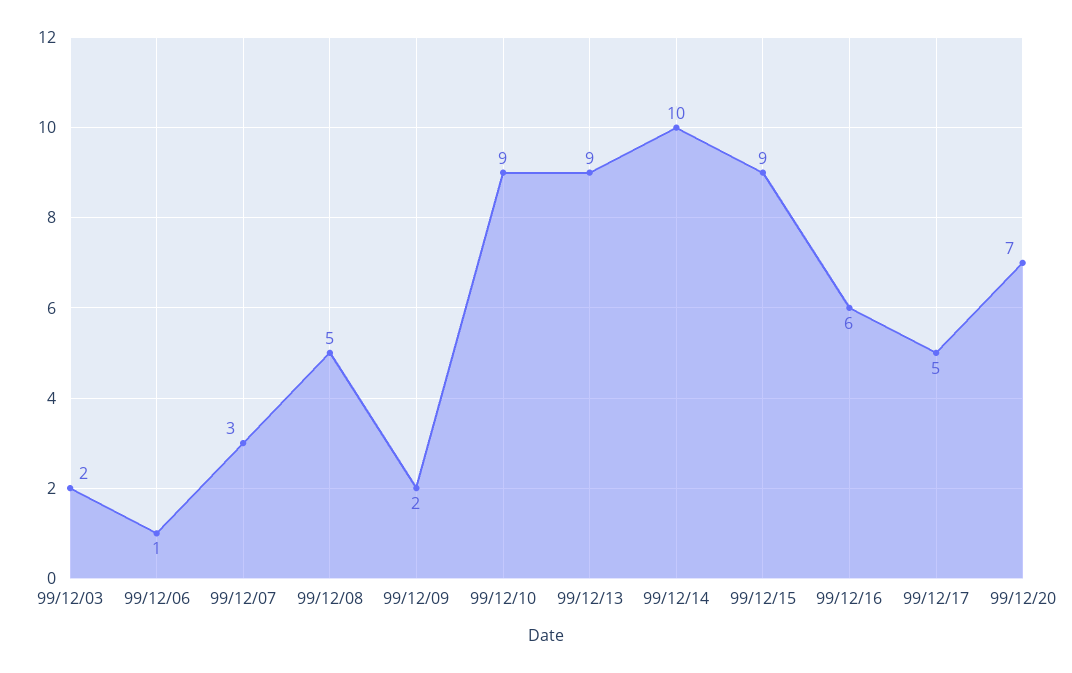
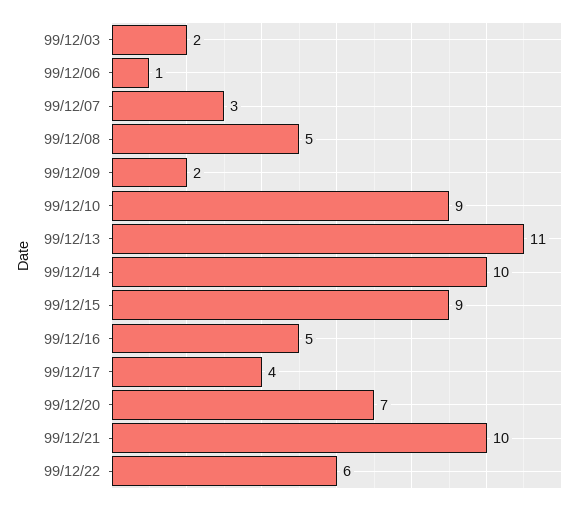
99/12/13: 9 -> 11
99/12/16: 6 -> 5
99/12/17: 5 -> 4
99/12/21: none -> 10
99/12/22: none -> 6

